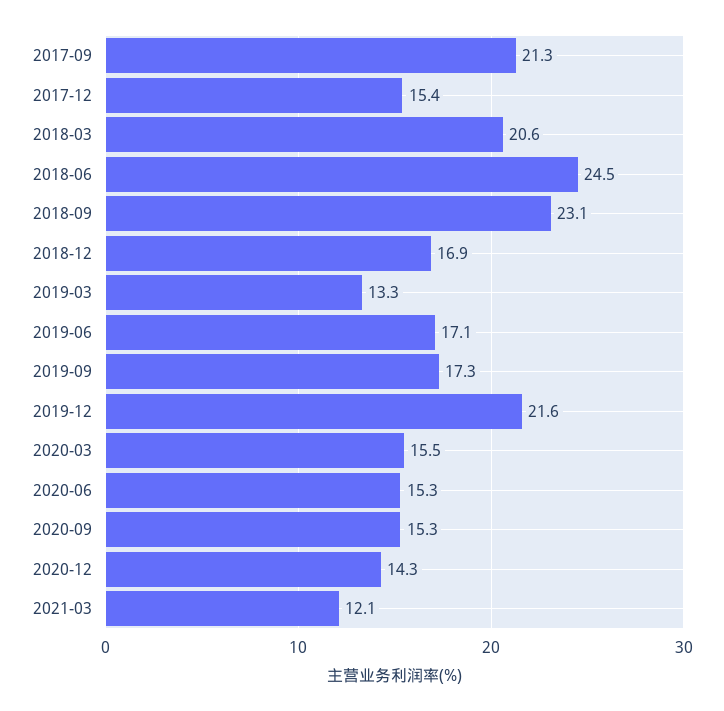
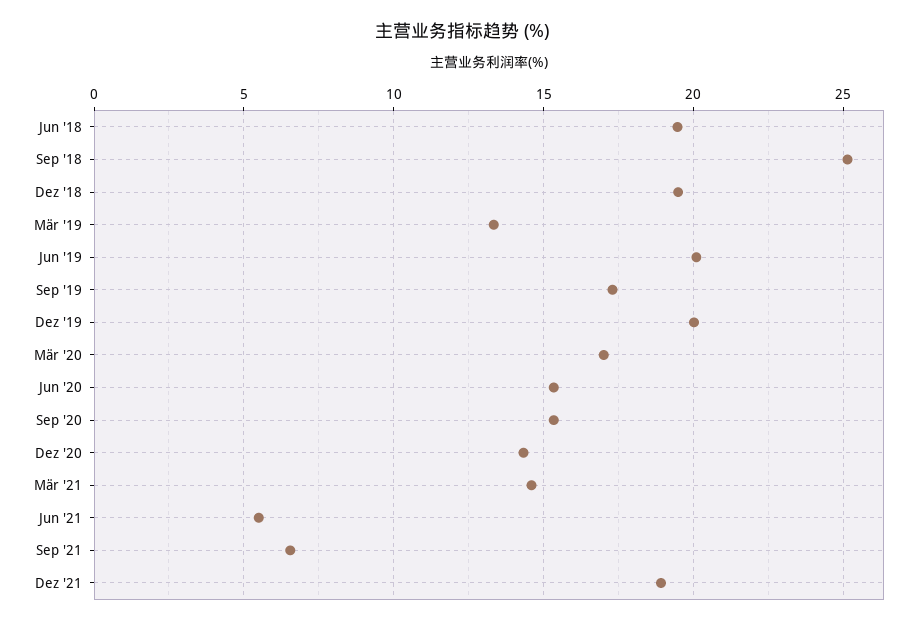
2017-09: 21.3 -> none
2017-12: 15.4 -> none
2018-03: 20.6 -> none
2018-06: 24.5 -> 19.5
2018-09: 23.1 -> 25
2018-12: 16.9 -> 19.5
2019-06: 17.1 -> 20
2019-12: 21.6 -> 20
2020-03: 15.5 -> 17
2021-03: 12.1 -> 14.5
Jun '21: none -> 5.5
Sep '21: none -> 6.5
Dez '21: none -> 19

